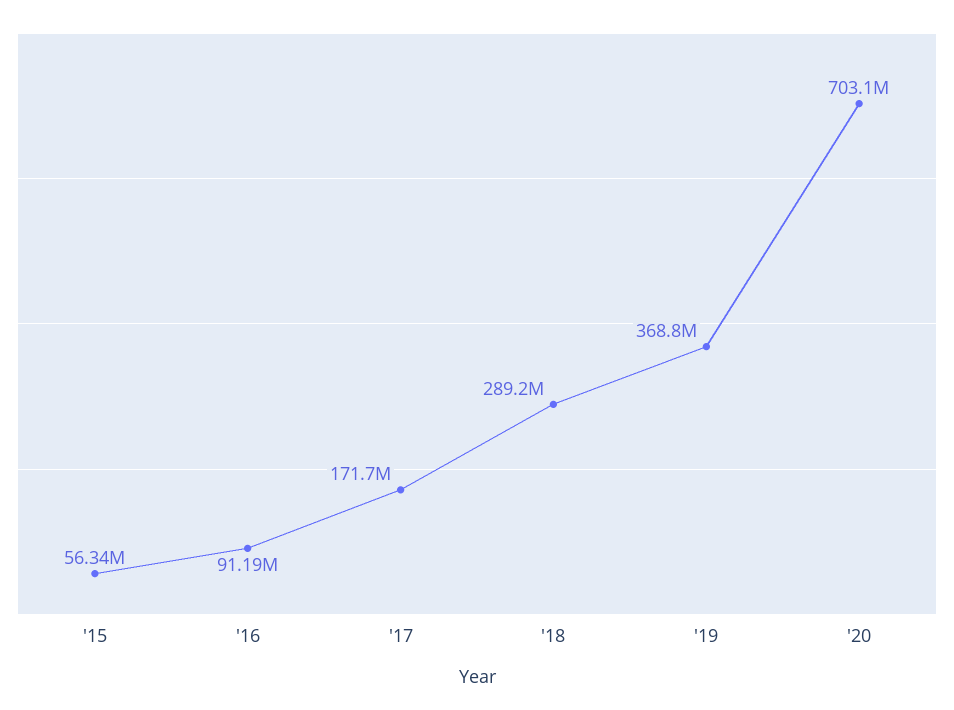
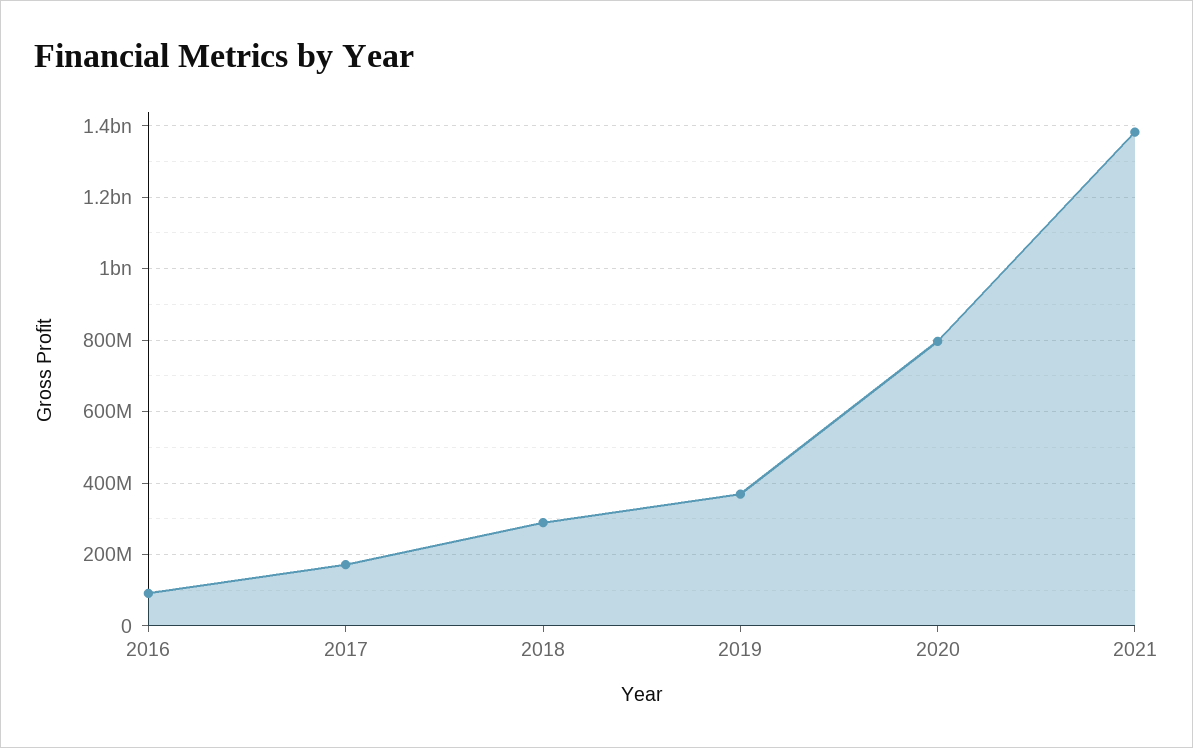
'15: 56340000 -> none
'20: 703100000 -> 800000000
2021: none -> 1380000000

